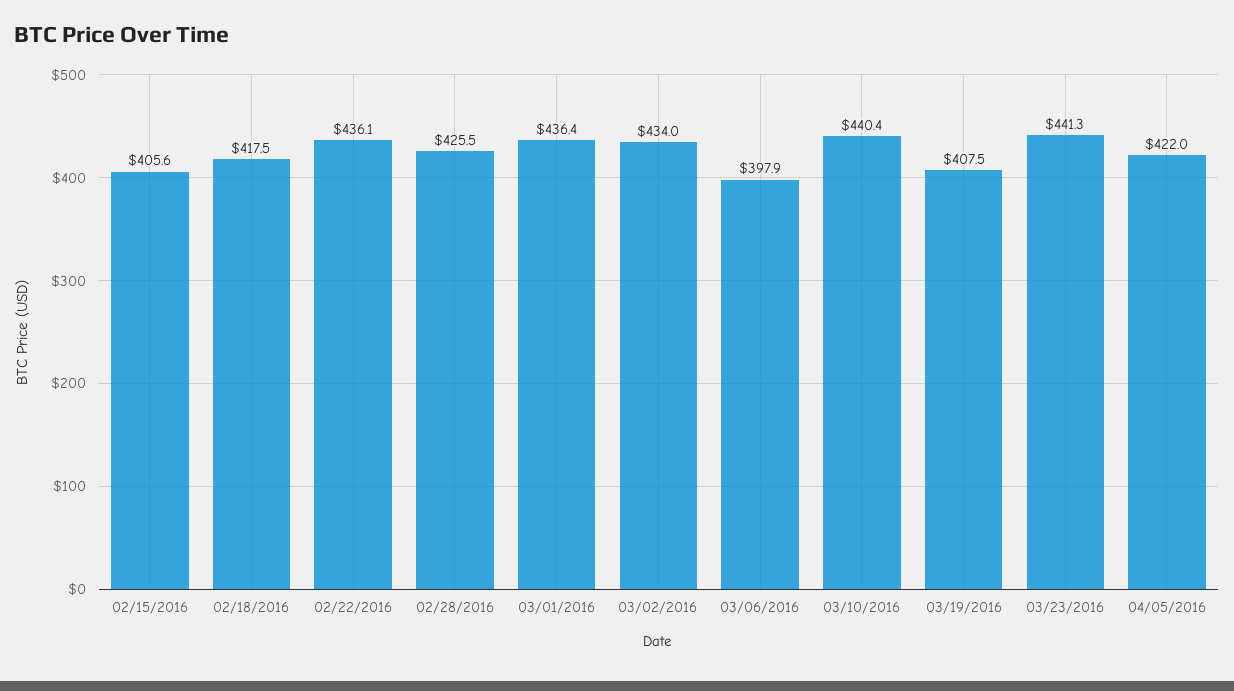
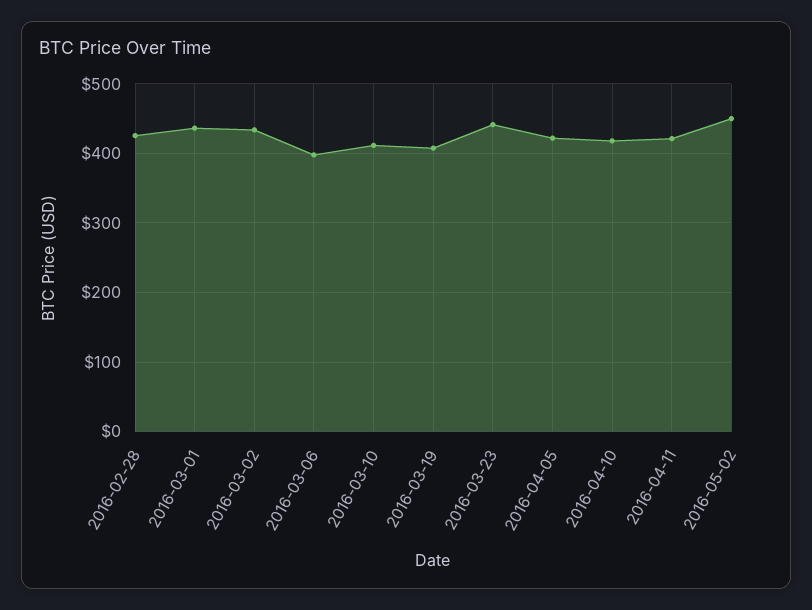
02/15/2016: 405.6 -> none
02/18/2016: 417.5 -> none
02/22/2016: 436.1 -> none
03/10/2016: 440.4 -> 410
2016-04-10: none -> 420
2016-04-11: none -> 420
2016-05-02: none -> 450

